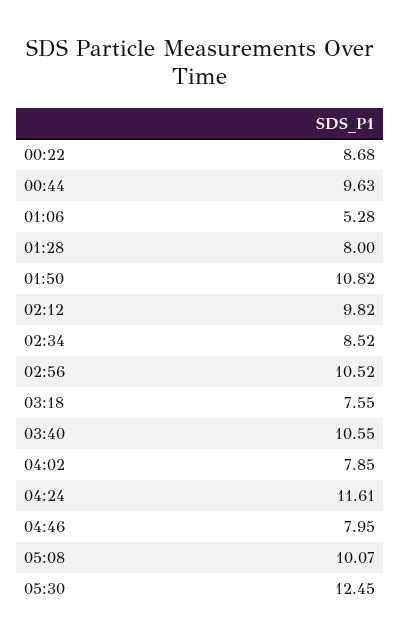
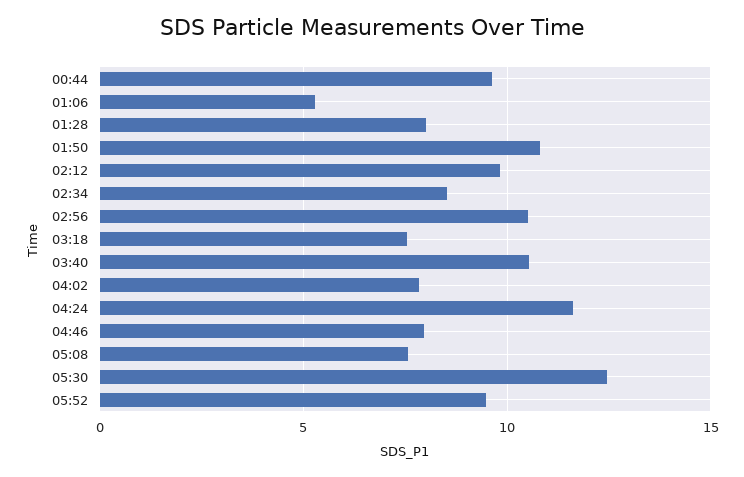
00:22: 8.68 -> none
05:08: 10.07 -> 7.5
05:52: none -> 9.5

